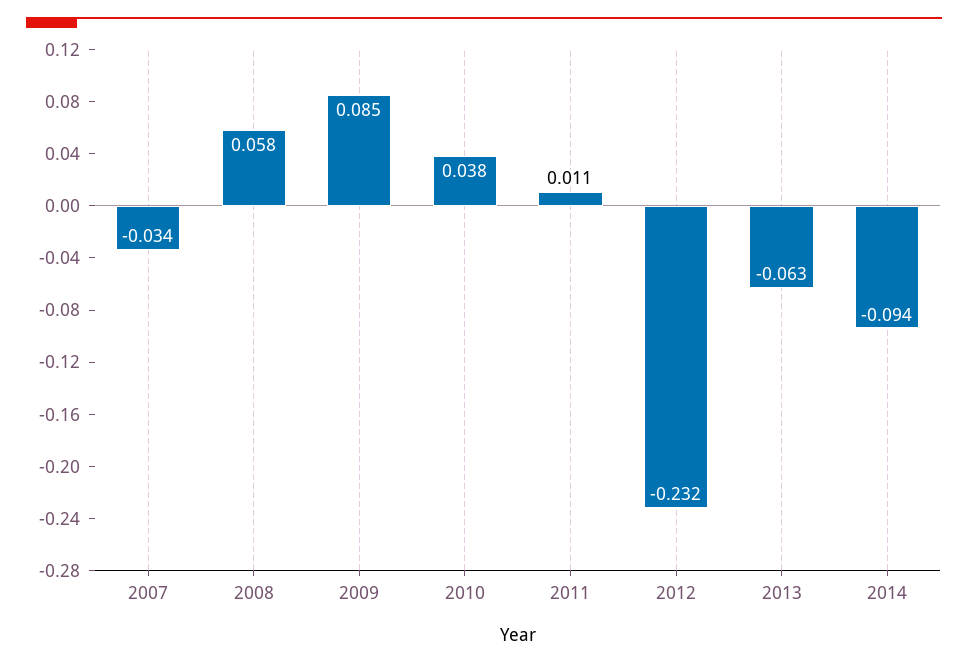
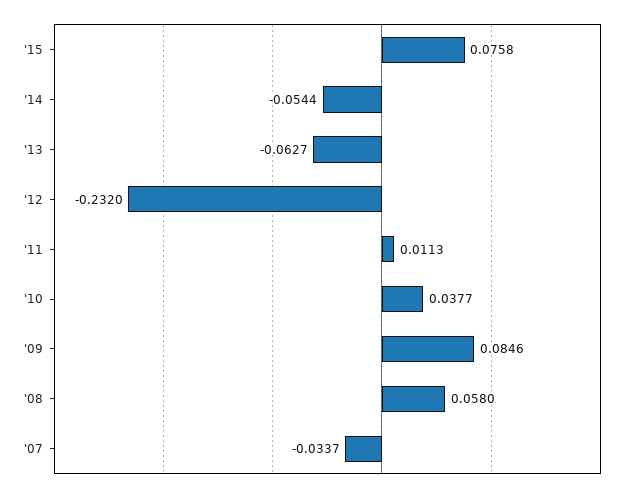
2014: -0.094 -> -0.0544
'15: none -> 0.0758

